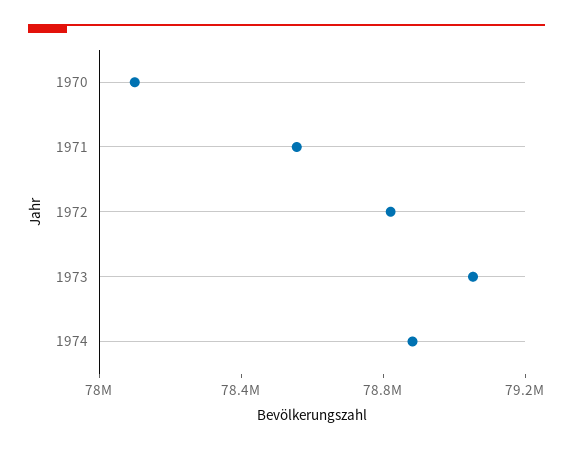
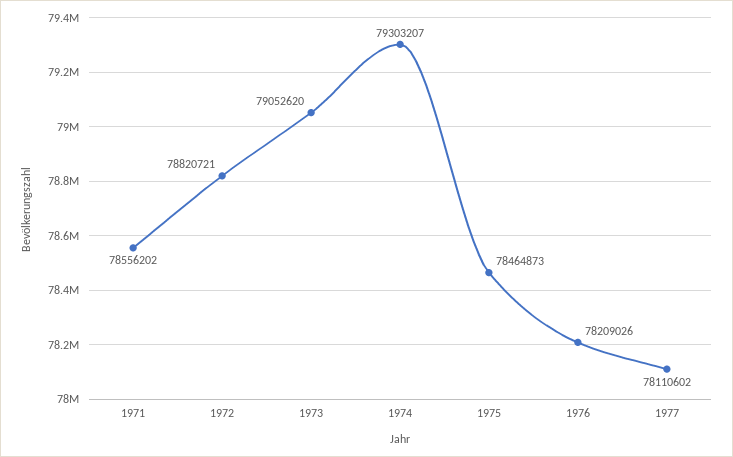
1970: 78100000 -> none
1974: 78900000 -> 79303207
1975: none -> 78464873
1976: none -> 78209026
1977: none -> 78110602

